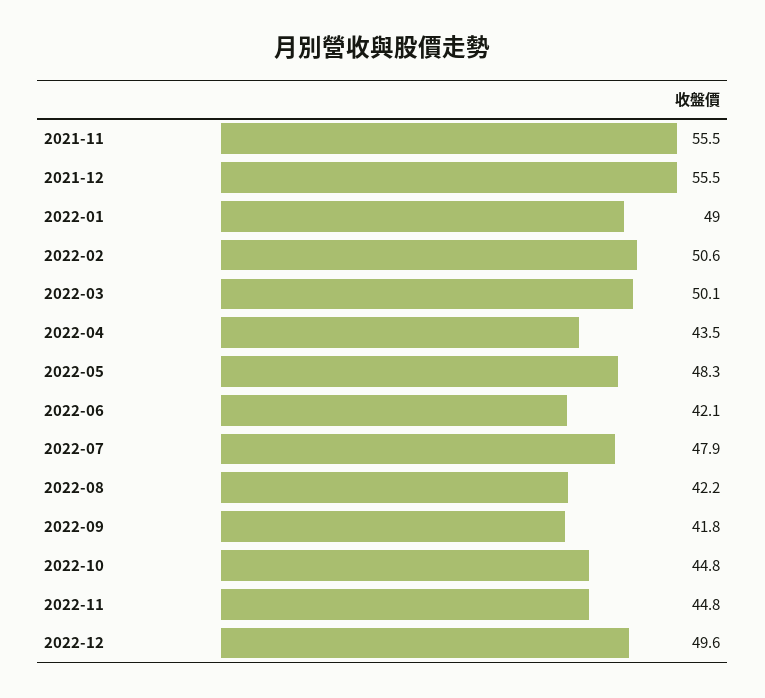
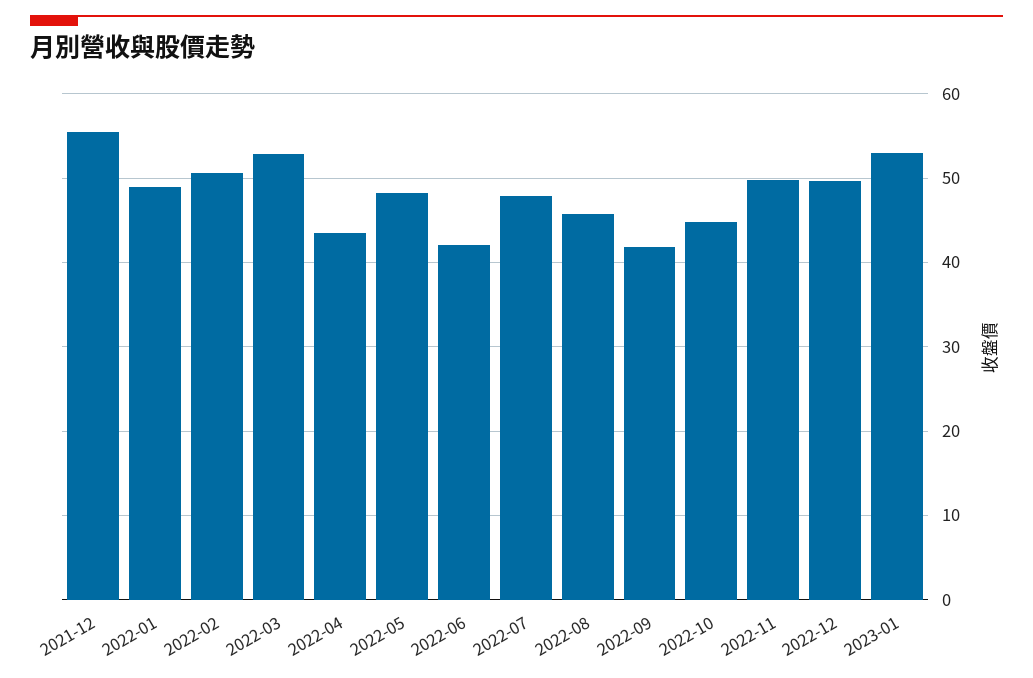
2021-11: 55.5 -> none
2022-03: 50.1 -> 53
2022-08: 42.2 -> 46
2022-11: 44.8 -> 50
2023-01: none -> 53

